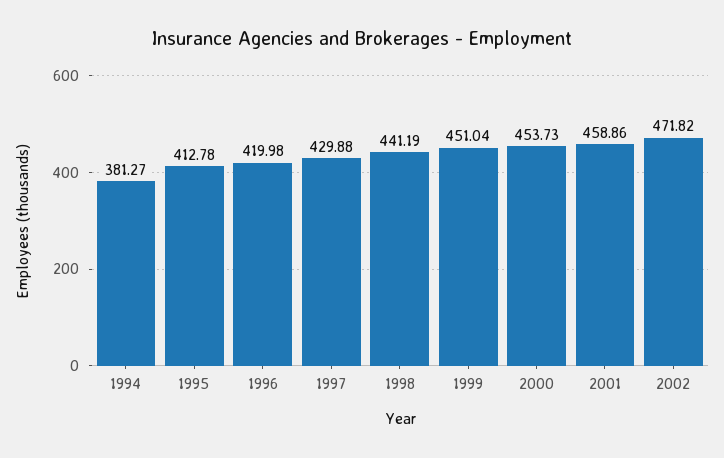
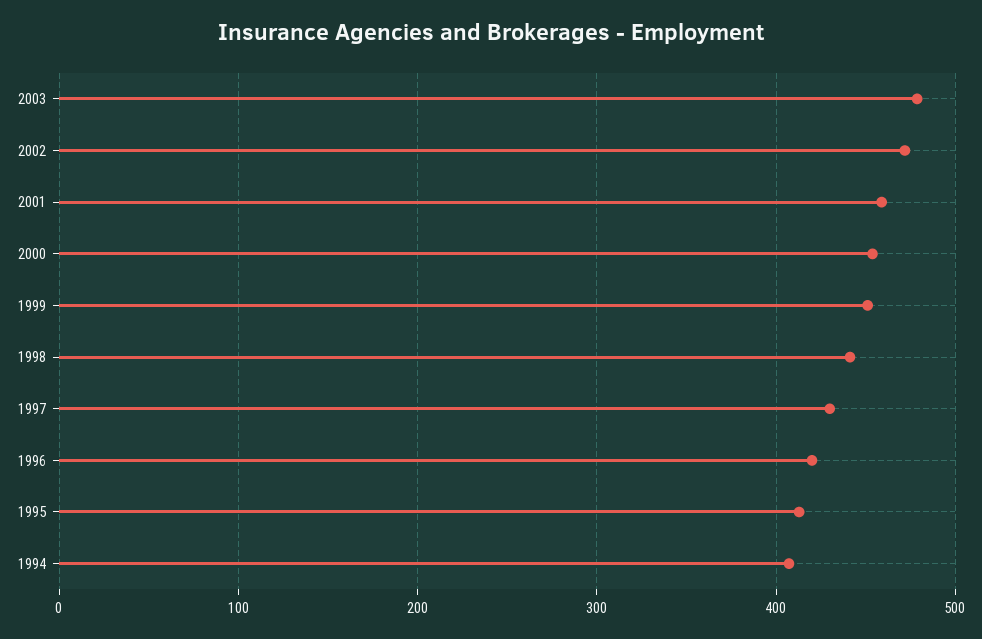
1994: 381.27 -> 410
2003: none -> 480

